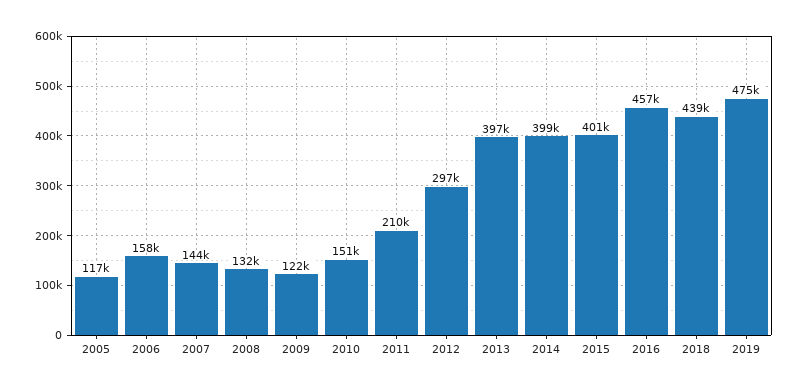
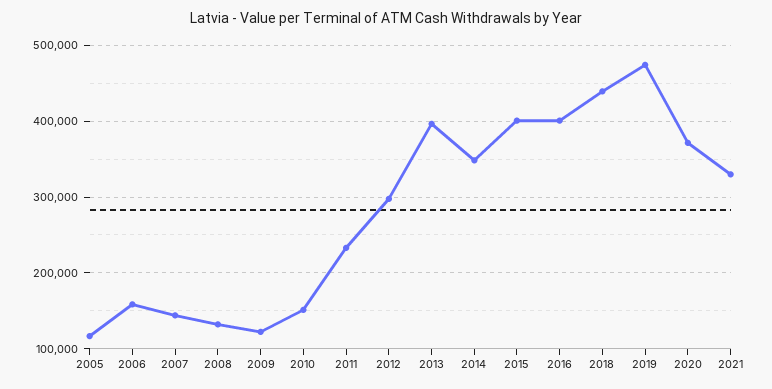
2011: 210000 -> 230000
2014: 399000 -> 350000
2016: 457000 -> 400000
2020: none -> 370000
2021: none -> 330000

